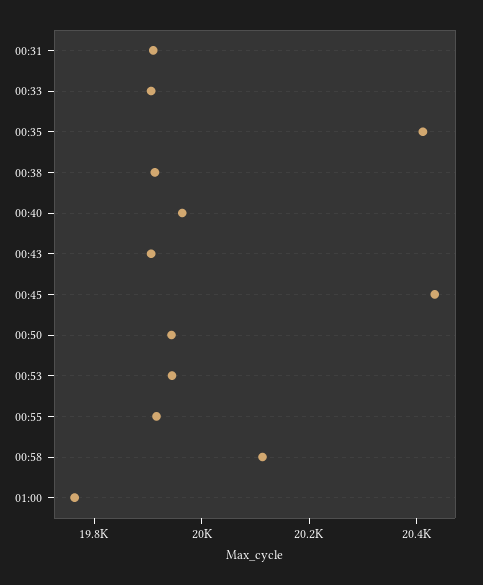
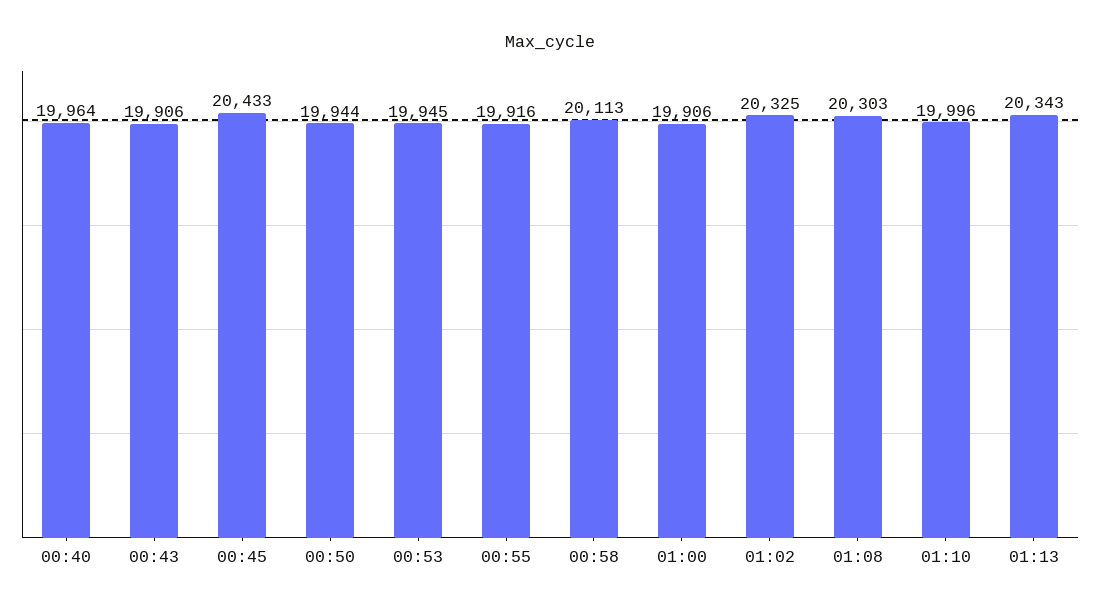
00:31: 19900 -> none
00:33: 19900 -> none
00:35: 20400 -> none
00:38: 19900 -> none
01:00: 19750 -> 19906
01:02: none -> 20325
01:08: none -> 20303
01:10: none -> 19996
01:13: none -> 20343

